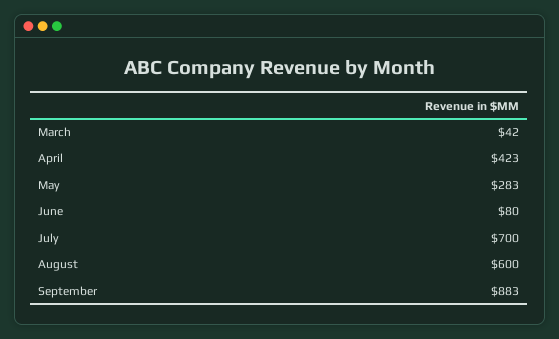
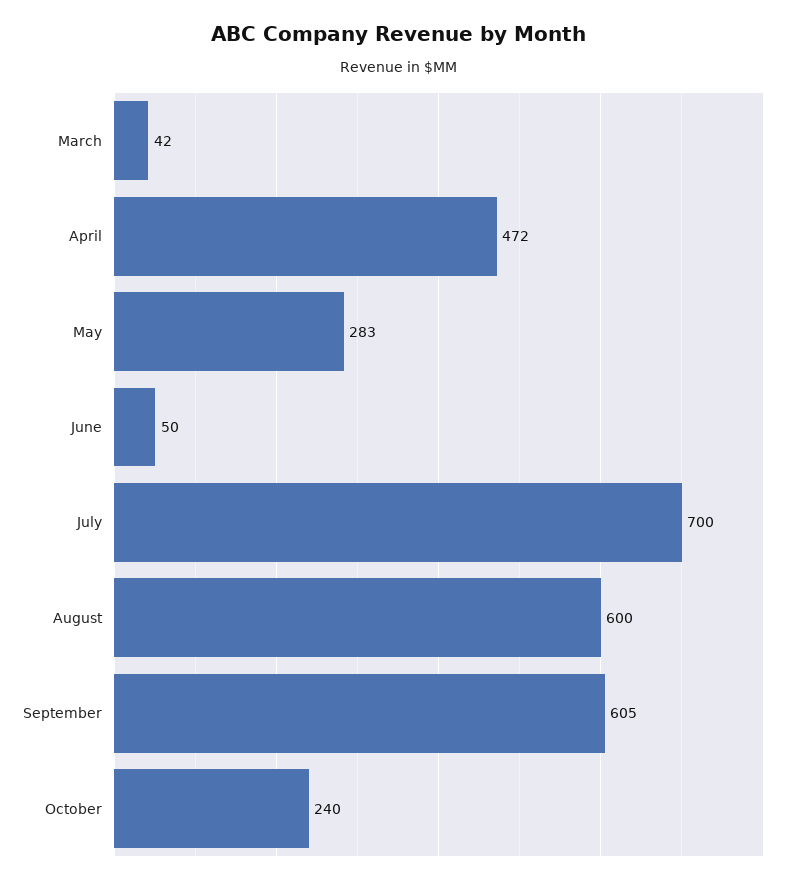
April: 423 -> 472
June: 80 -> 50
September: 883 -> 605
October: none -> 240

